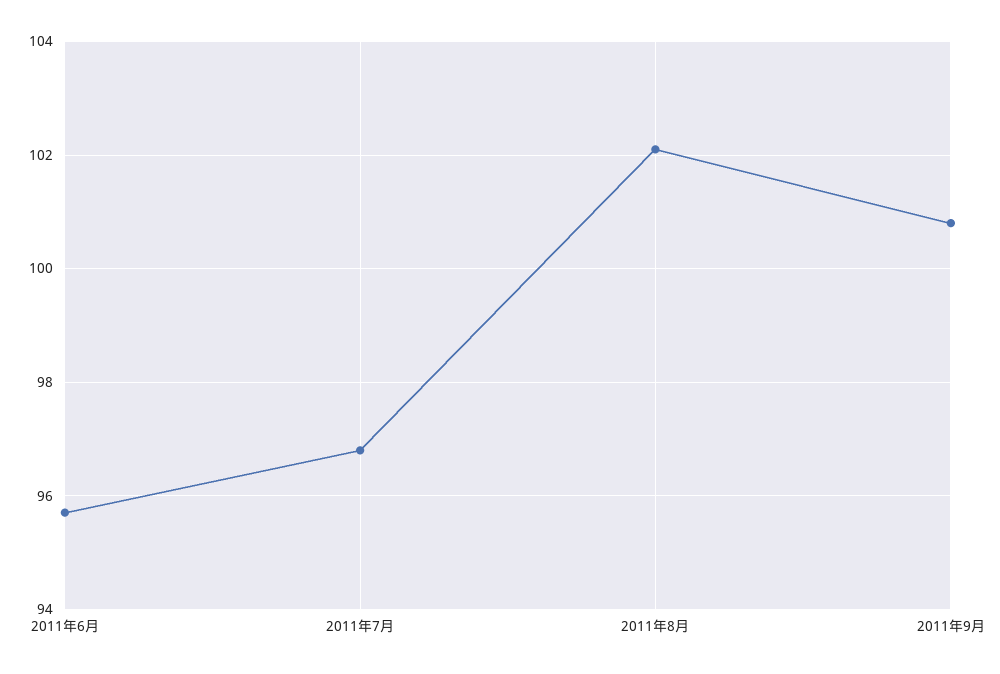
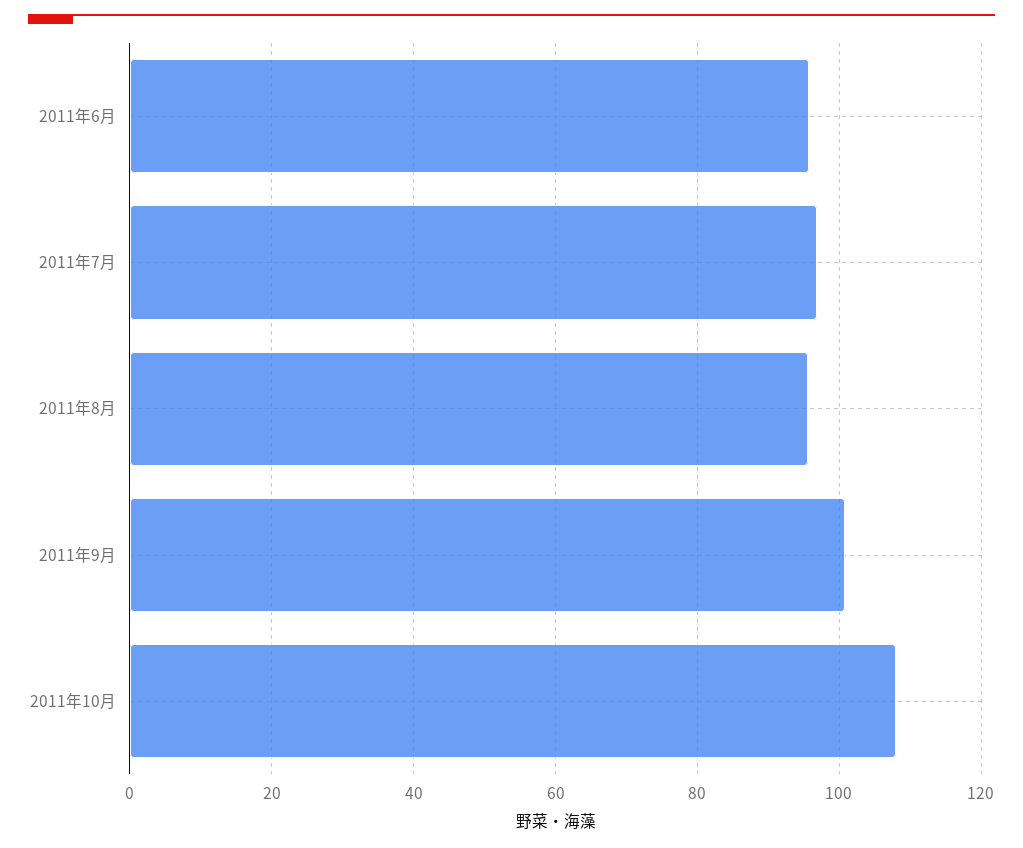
2011年8月: 102 -> 96
2011年10月: none -> 108

